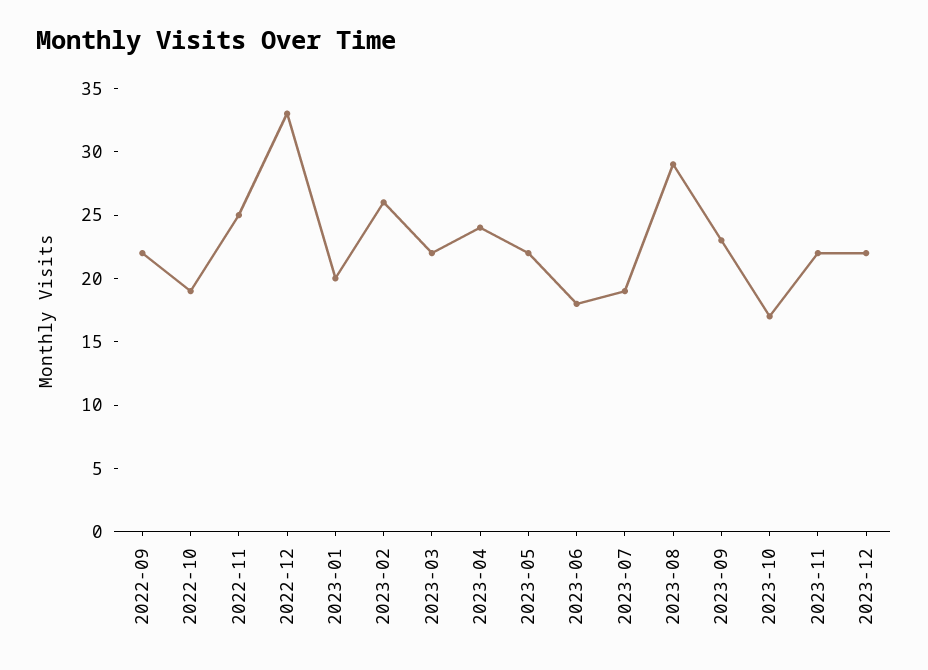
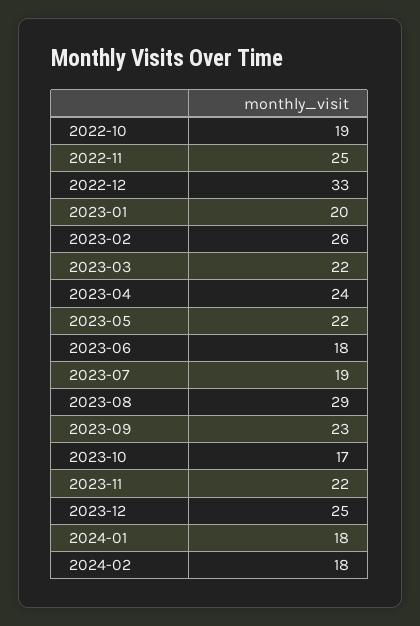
2022-09: 22 -> none
2023-12: 22 -> 25
2024-01: none -> 18
2024-02: none -> 18

